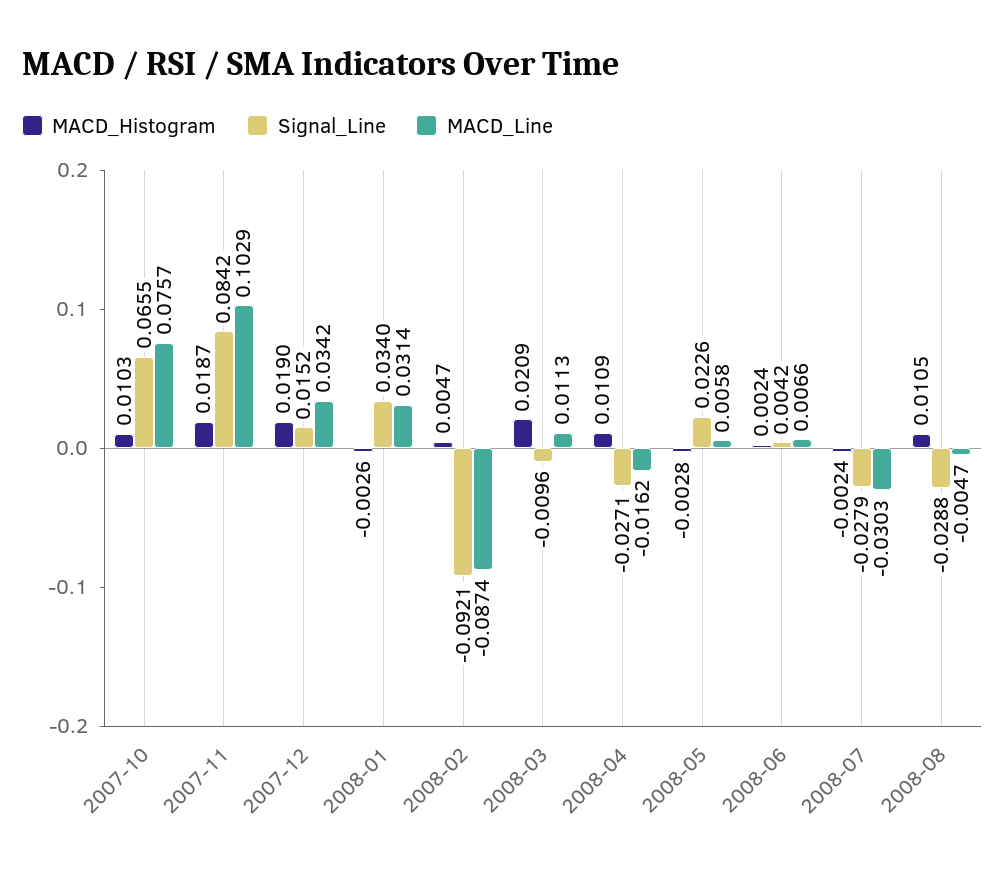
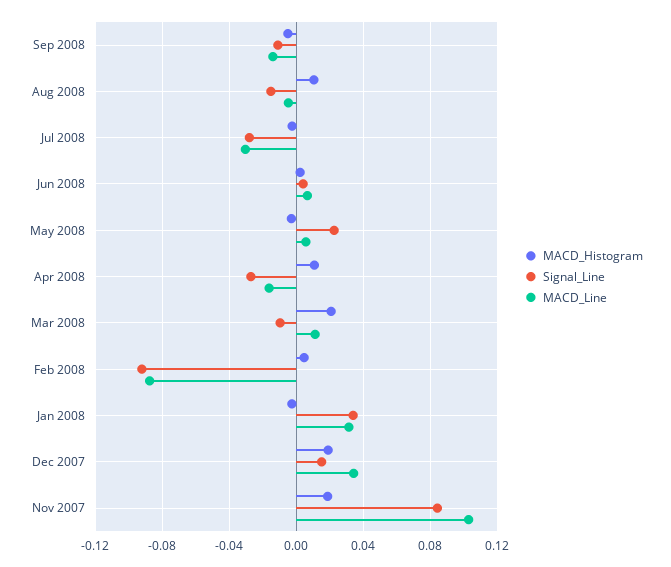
MACD_Histogram, 2007-10: 0.0103 -> none
Signal_Line, 2007-10: 0.0655 -> none
MACD_Line, 2007-10: 0.0757 -> none
Signal_Line, 2008-08: -0.0288 -> -0.015
MACD_Histogram, Sep 2008: none -> -0.005
Signal_Line, Sep 2008: none -> -0.01
MACD_Line, Sep 2008: none -> -0.015

